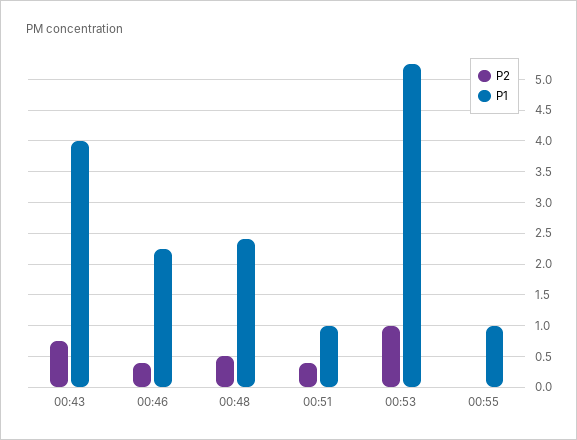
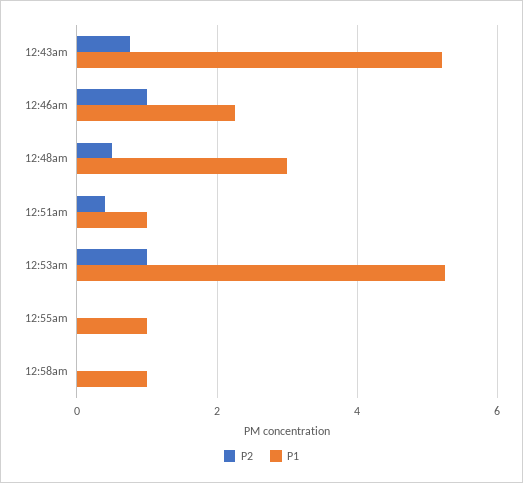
P1, 00:43: 4 -> 5.2
P2, 00:46: 0.4 -> 1
P1, 00:48: 2.4 -> 3
P2, 12:58am: none -> 0
P1, 12:58am: none -> 1

